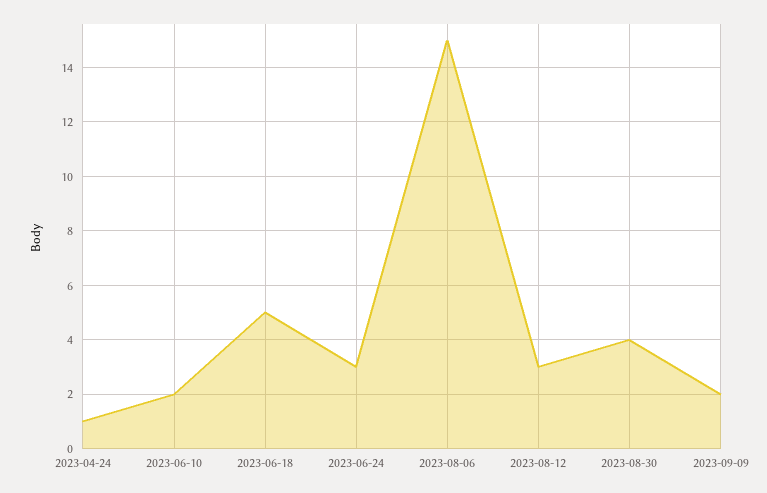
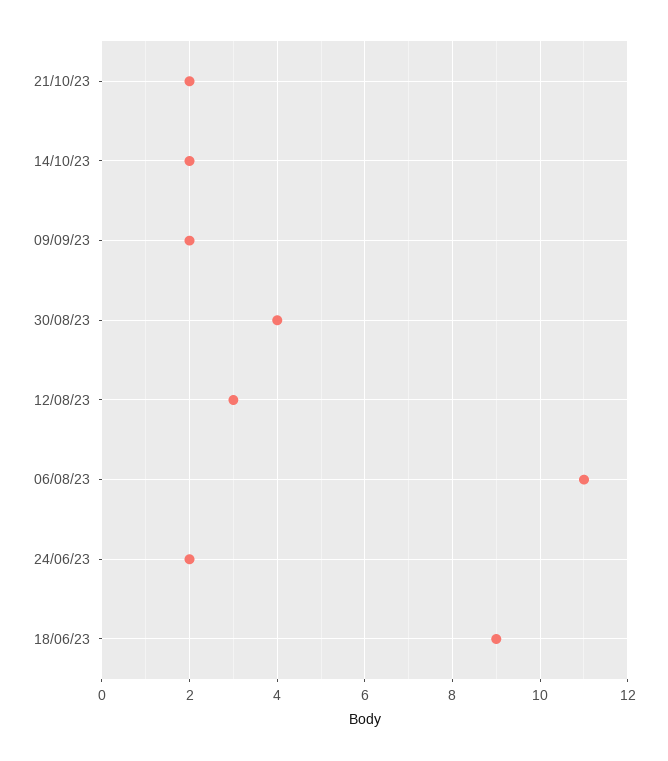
2023-04-24: 1 -> none
2023-06-10: 2 -> none
2023-06-18: 5 -> 9
2023-06-24: 3 -> 2
2023-08-06: 15 -> 11
21/10/23: none -> 2
14/10/23: none -> 2

